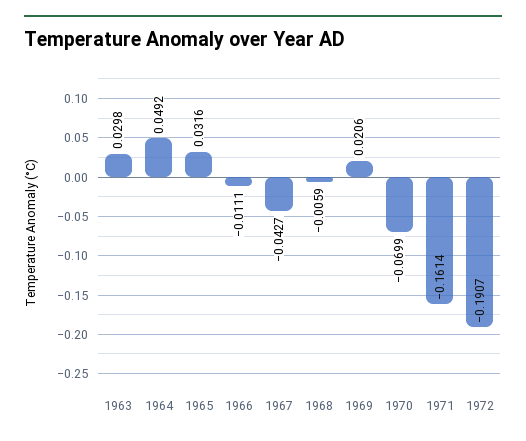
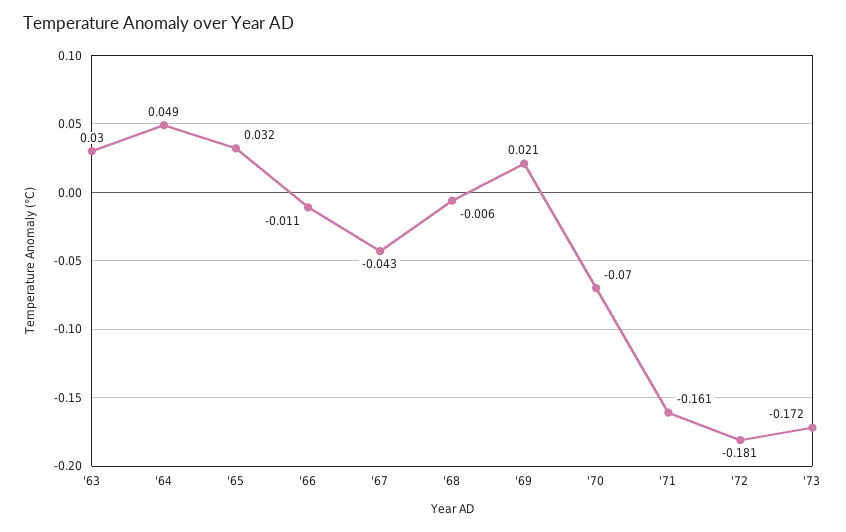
1972: -0.1907 -> -0.181
'73: none -> -0.172

